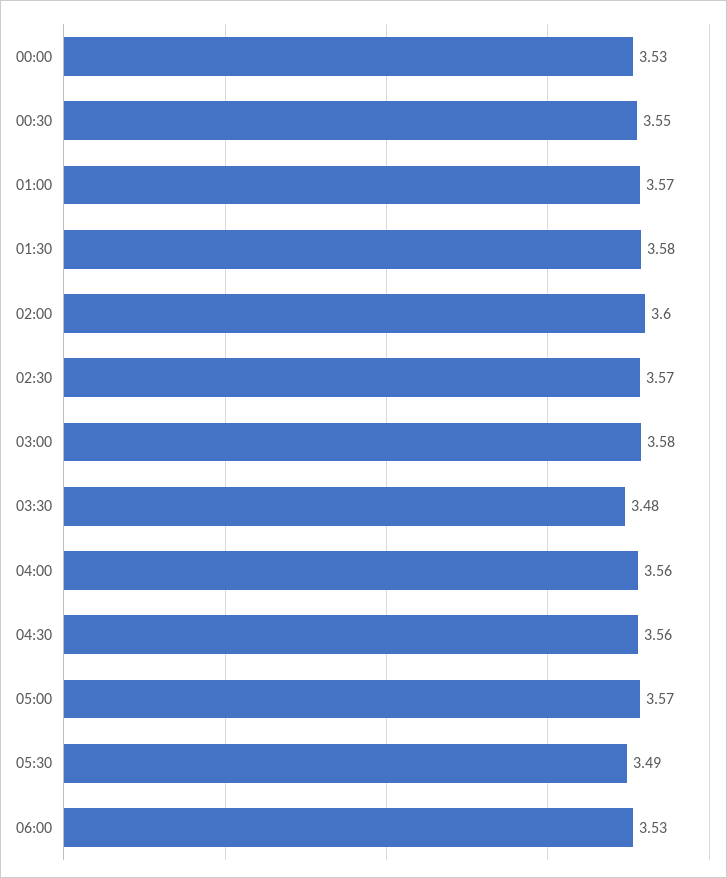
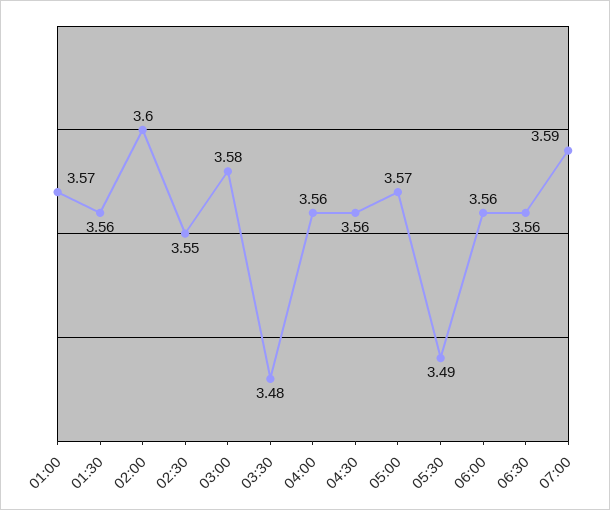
00:00: 3.53 -> none
00:30: 3.55 -> none
01:30: 3.58 -> 3.56
02:30: 3.57 -> 3.55
06:00: 3.53 -> 3.56
06:30: none -> 3.56
07:00: none -> 3.59

